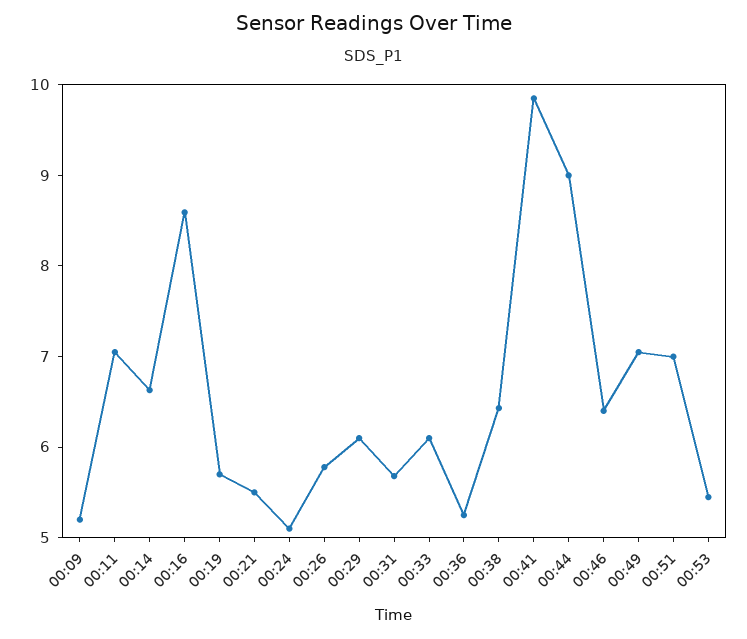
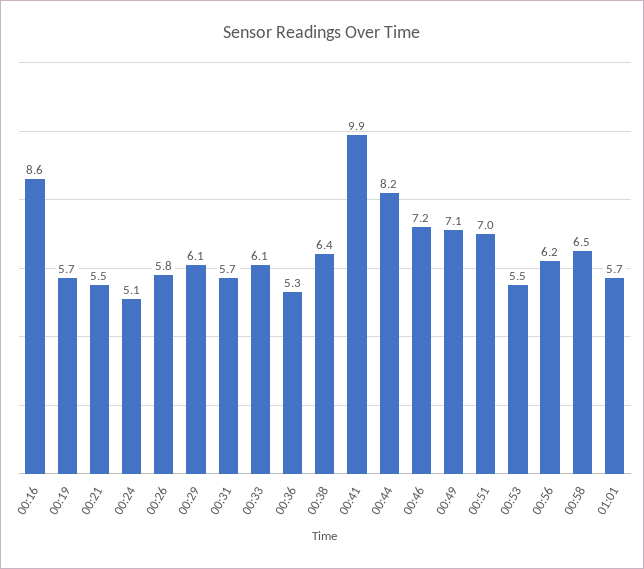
00:09: 5.2 -> none
00:11: 7 -> none
00:14: 6.6 -> none
00:44: 9 -> 8.2
00:46: 6.4 -> 7.2
00:56: none -> 6.2
00:58: none -> 6.5
01:01: none -> 5.7

